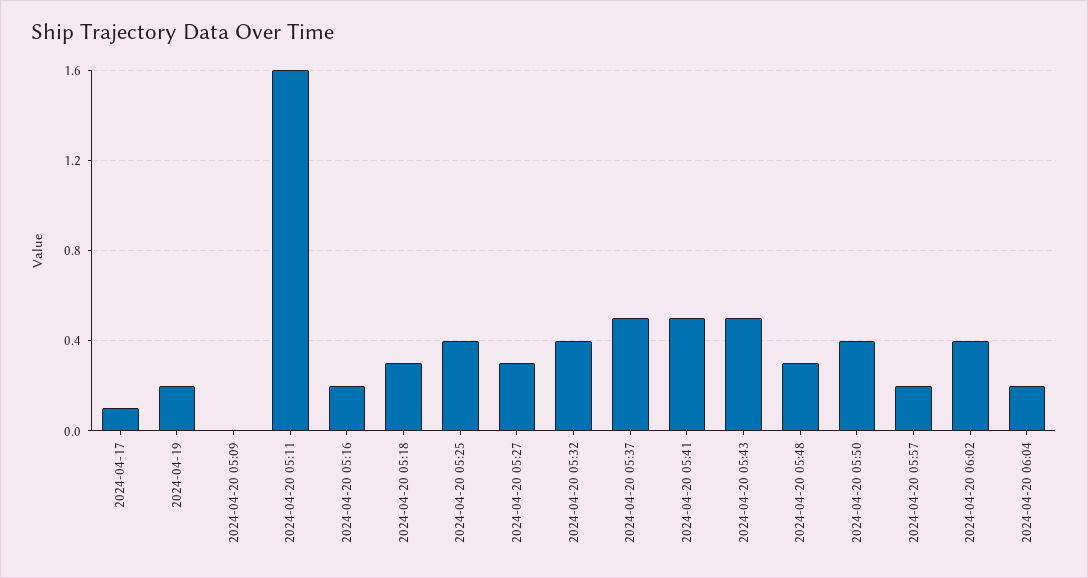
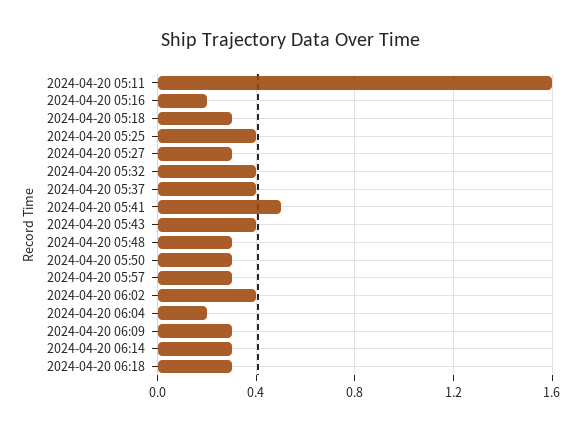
2024-04-17: 0.1 -> none
2024-04-19: 0.2 -> none
2024-04-20 05:09: 0 -> none
2024-04-20 05:37: 0.5 -> 0.4
2024-04-20 05:43: 0.5 -> 0.4
2024-04-20 05:50: 0.4 -> 0.3
2024-04-20 05:57: 0.2 -> 0.3
2024-04-20 06:09: none -> 0.3
2024-04-20 06:14: none -> 0.3
2024-04-20 06:18: none -> 0.3

